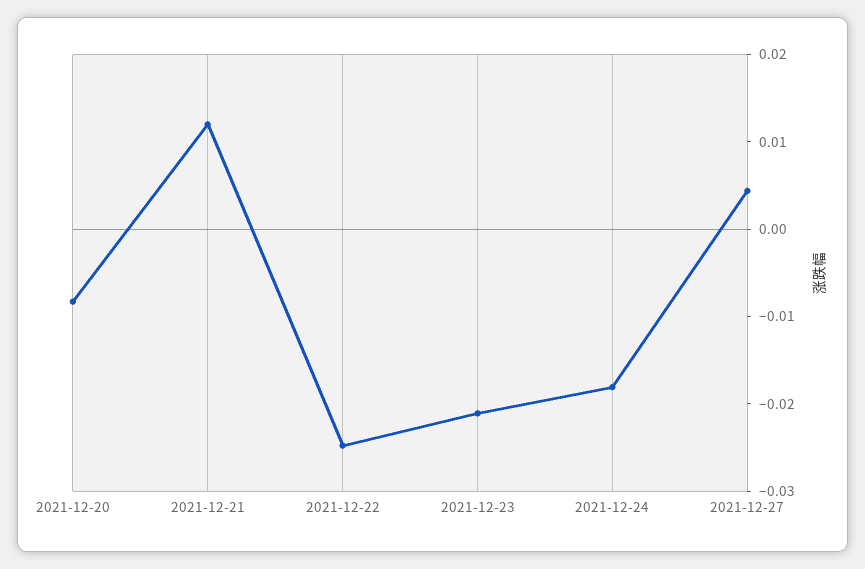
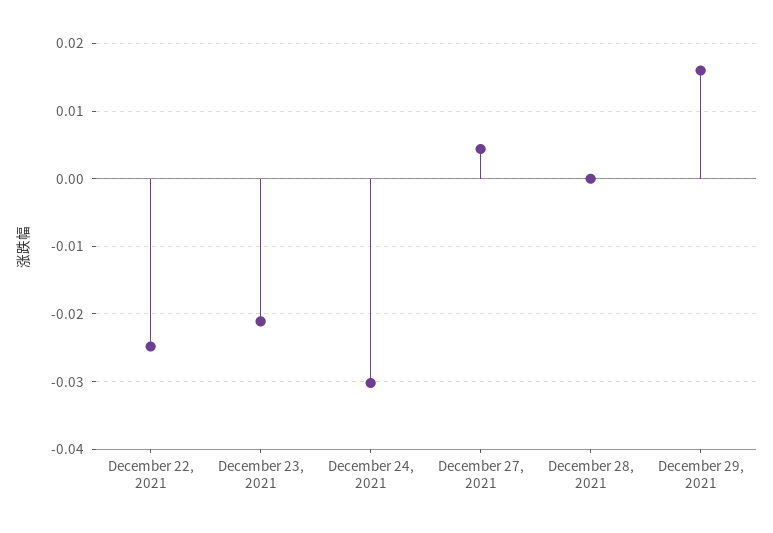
2021-12-20: -0.008 -> none
2021-12-21: 0.012 -> none
2021-12-24: -0.018 -> -0.03
December 28, 2021: none -> 0
December 29, 2021: none -> 0.016

